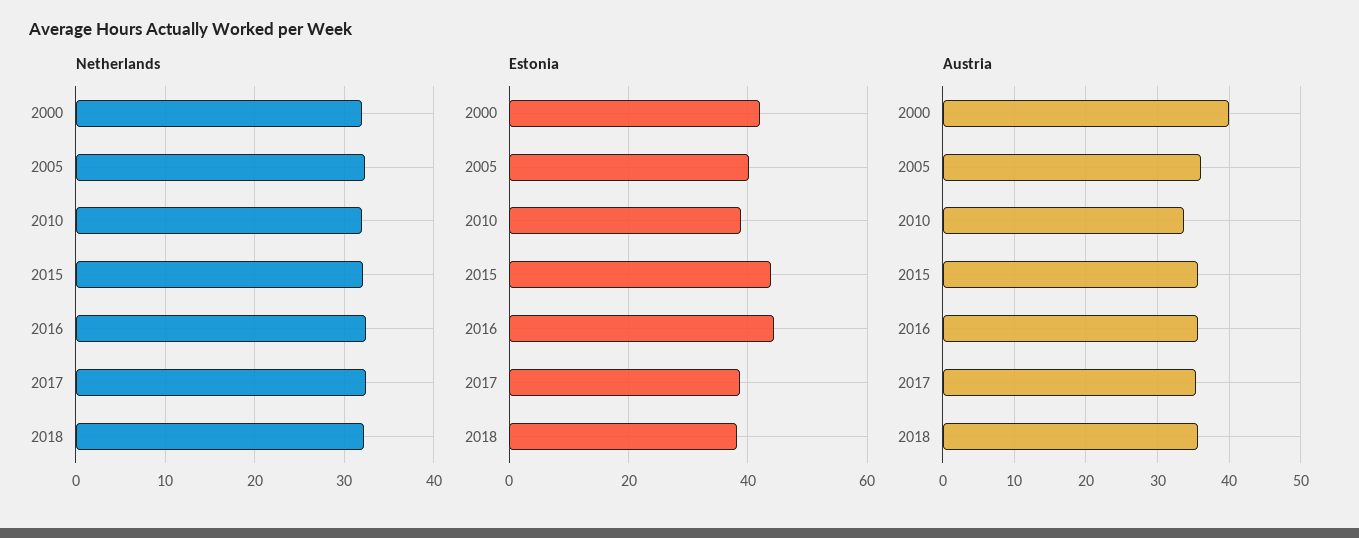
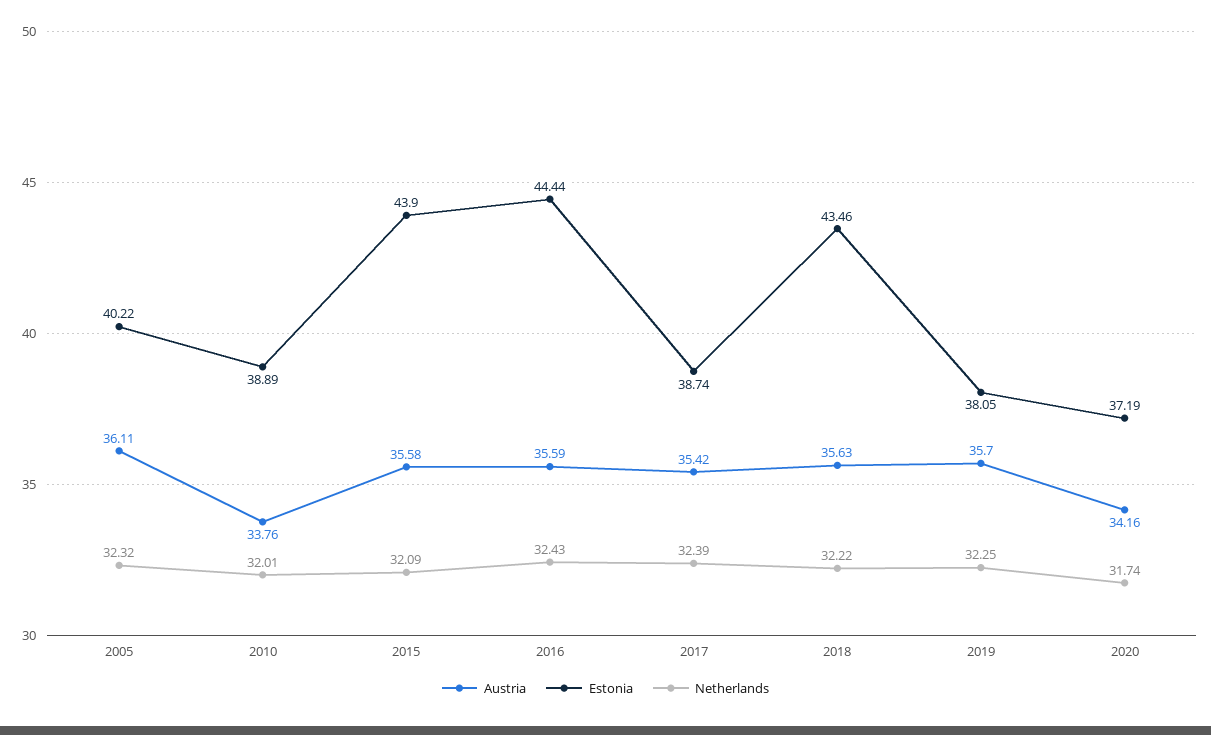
Netherlands, 2000: 32 -> none
Estonia, 2000: 42 -> none
Estonia, 2018: 38 -> 43.46
Austria, 2000: 40 -> none
Austria, 2019: none -> 35.7
Estonia, 2019: none -> 38.05
Netherlands, 2019: none -> 32.25
Austria, 2020: none -> 34.16
Estonia, 2020: none -> 37.19
Netherlands, 2020: none -> 31.74

